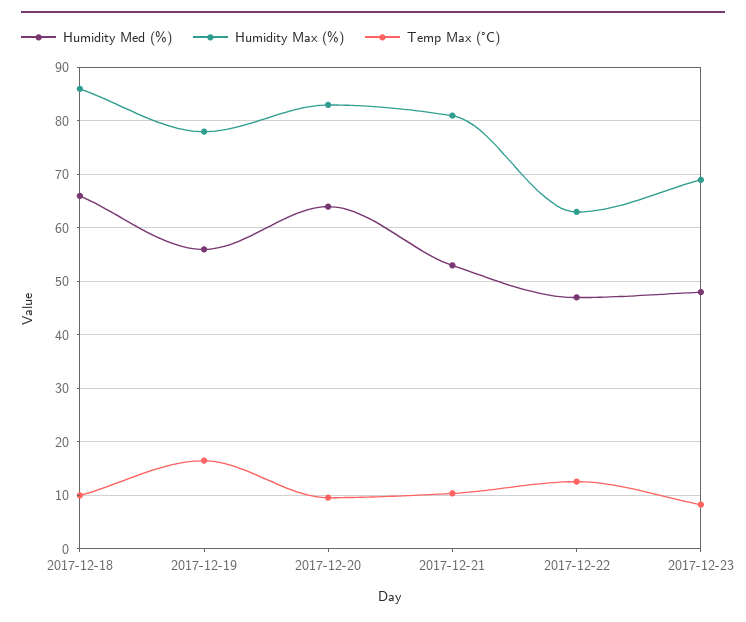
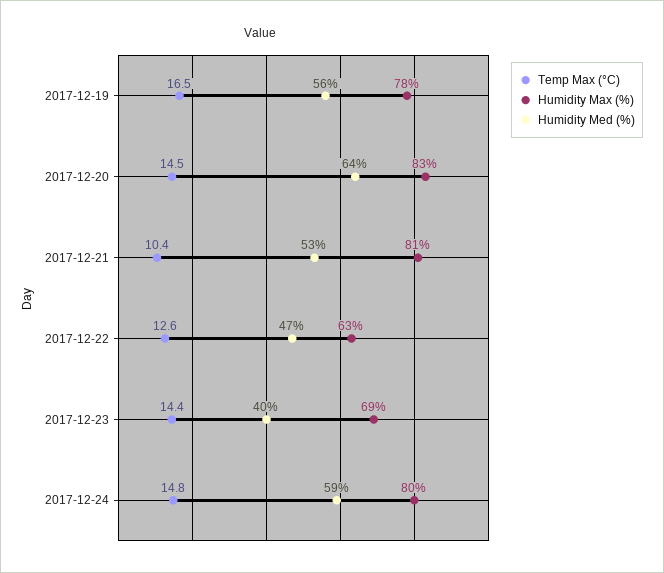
Humidity Med (%), 2017-12-18: 66 -> none
Humidity Max (%), 2017-12-18: 86 -> none
Temp Max (°C), 2017-12-18: 10 -> none
Temp Max (°C), 2017-12-20: 10 -> 14.5
Humidity Med (%), 2017-12-23: 48 -> 40
Temp Max (°C), 2017-12-23: 8 -> 14.4
Temp Max (°C), 2017-12-24: none -> 14.8
Humidity Max (%), 2017-12-24: none -> 80
Humidity Med (%), 2017-12-24: none -> 59

